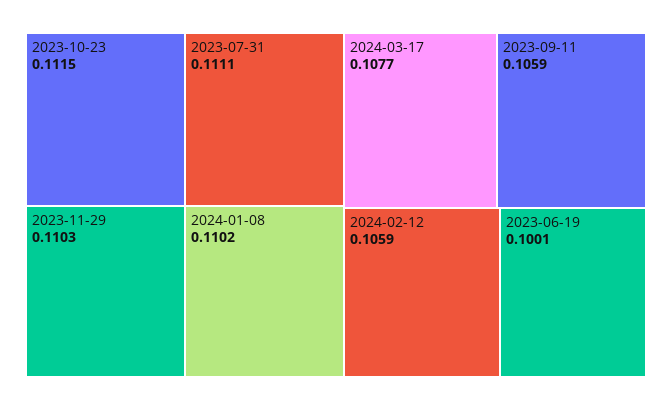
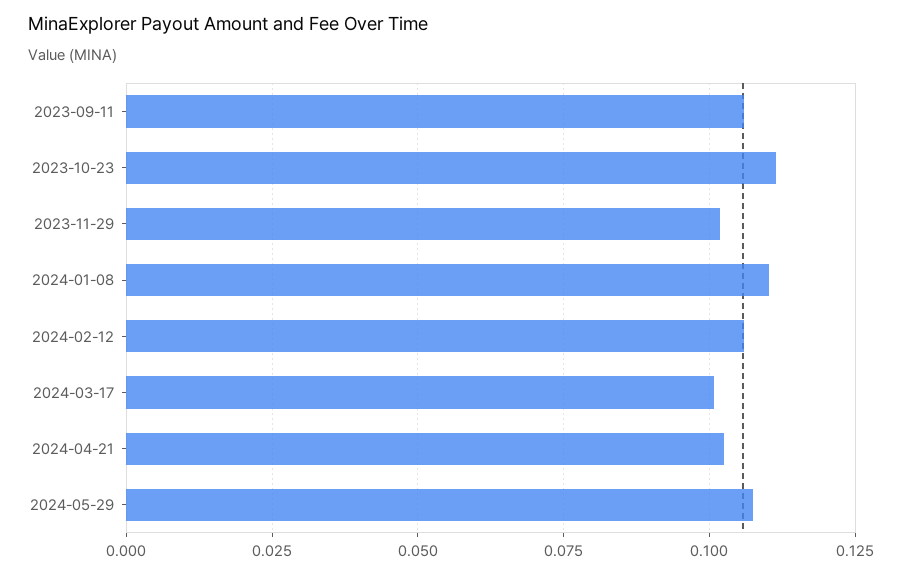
2023-07-31: 0.1111 -> none
2023-11-29: 0.1103 -> 0.1025
2024-03-17: 0.1077 -> 0.1
2023-06-19: 0.1001 -> none
2024-04-21: none -> 0.1025
2024-05-29: none -> 0.1075

